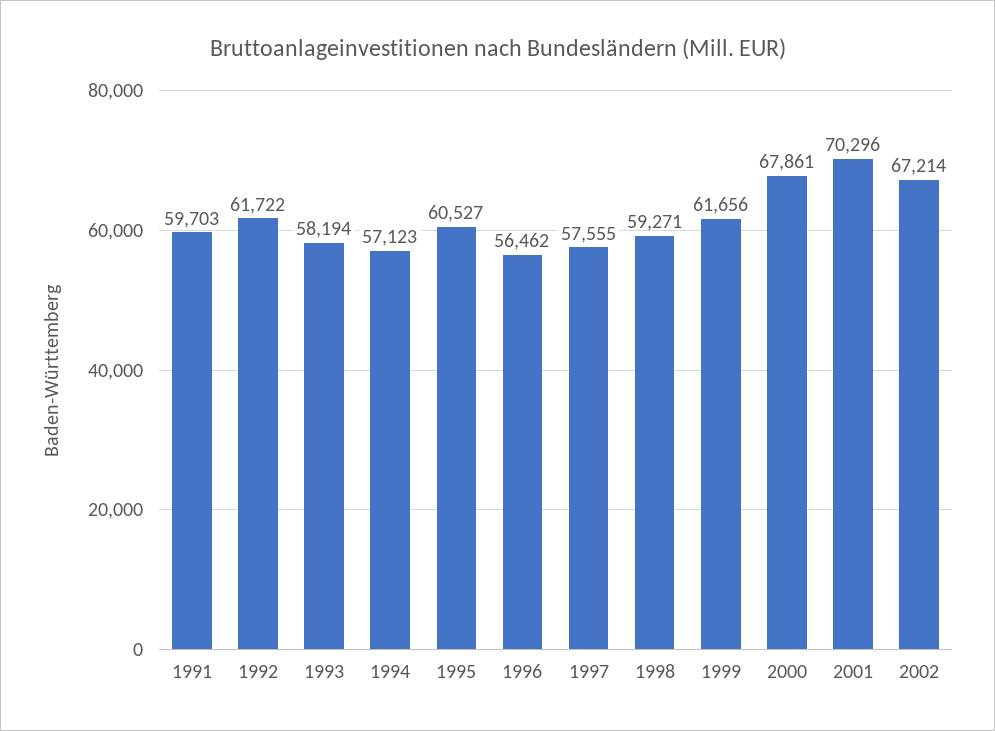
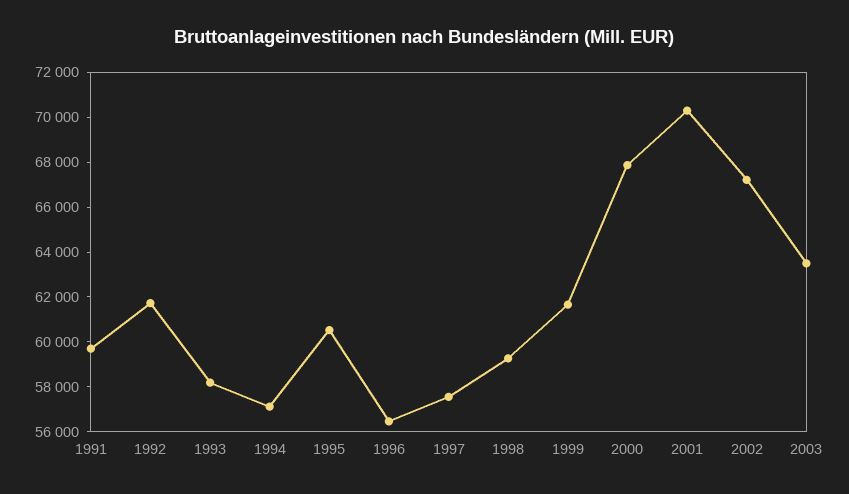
2003: none -> 63500

